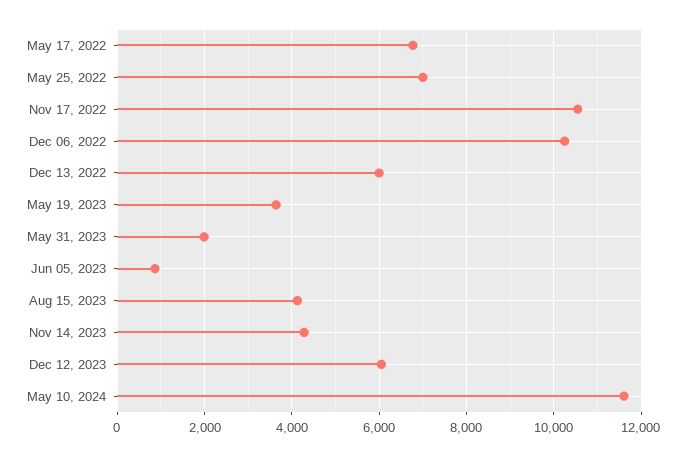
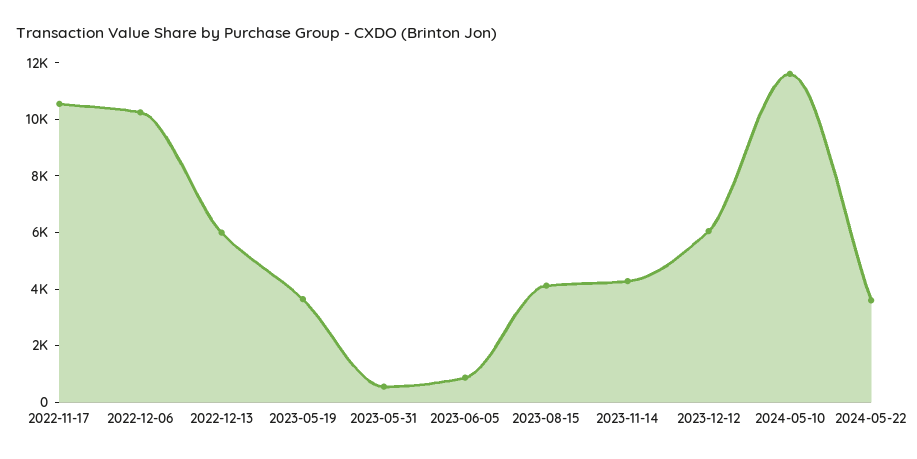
May 17, 2022: 6800 -> none
May 25, 2022: 7000 -> none
May 31, 2023: 2000 -> 500
2024-05-22: none -> 3500

